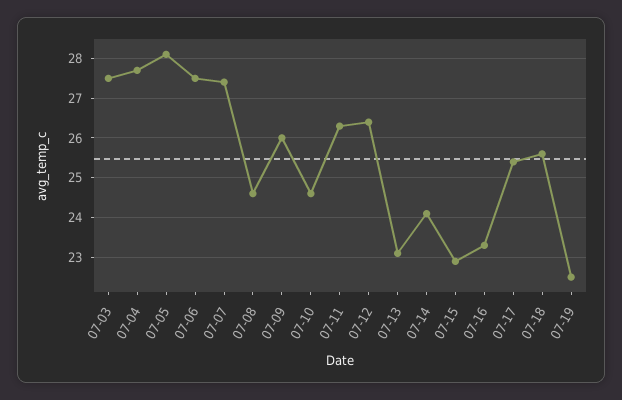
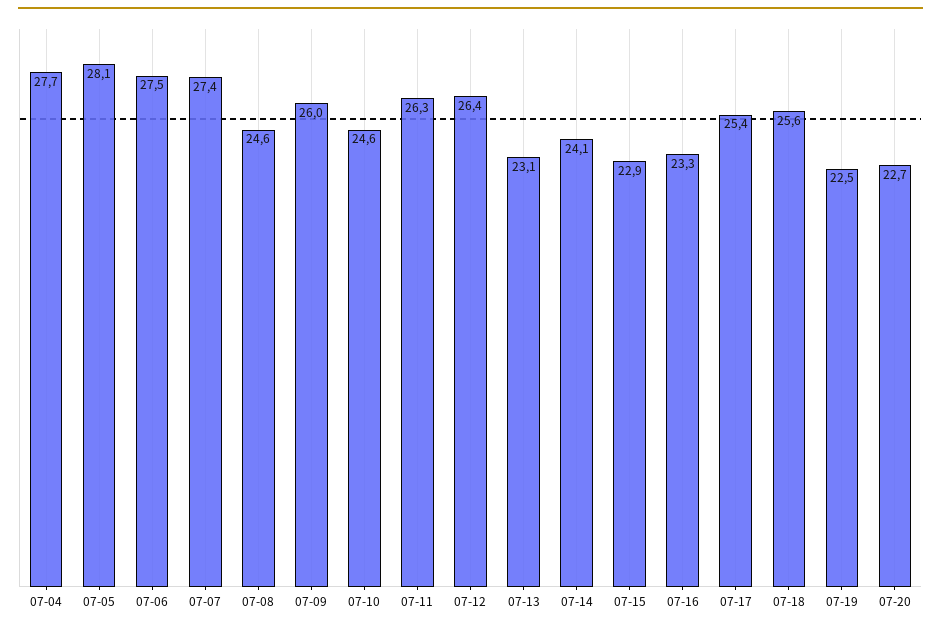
07-03: 27.5 -> none
07-20: none -> 22.7

